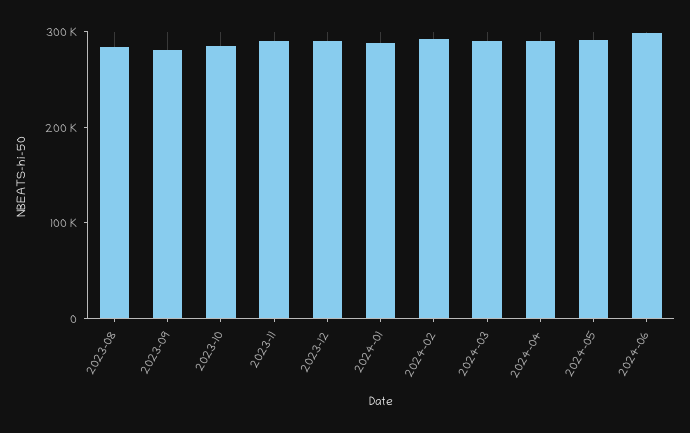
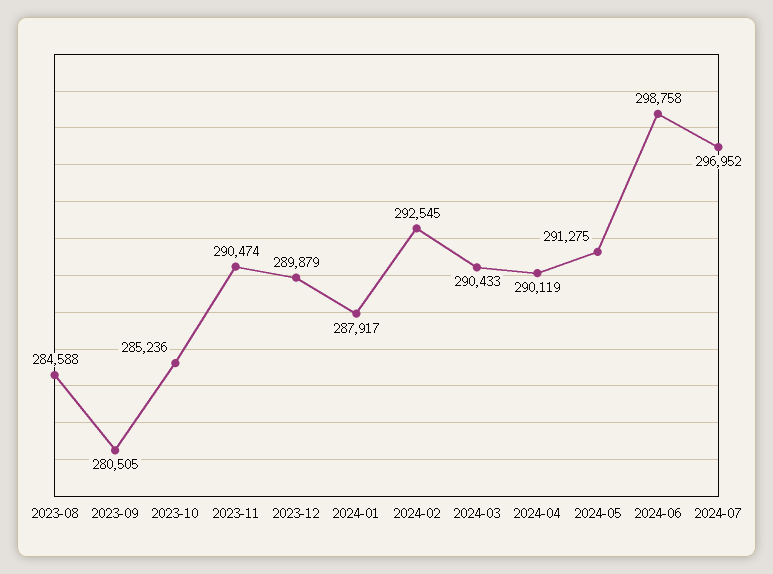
2024-07: none -> 296952

